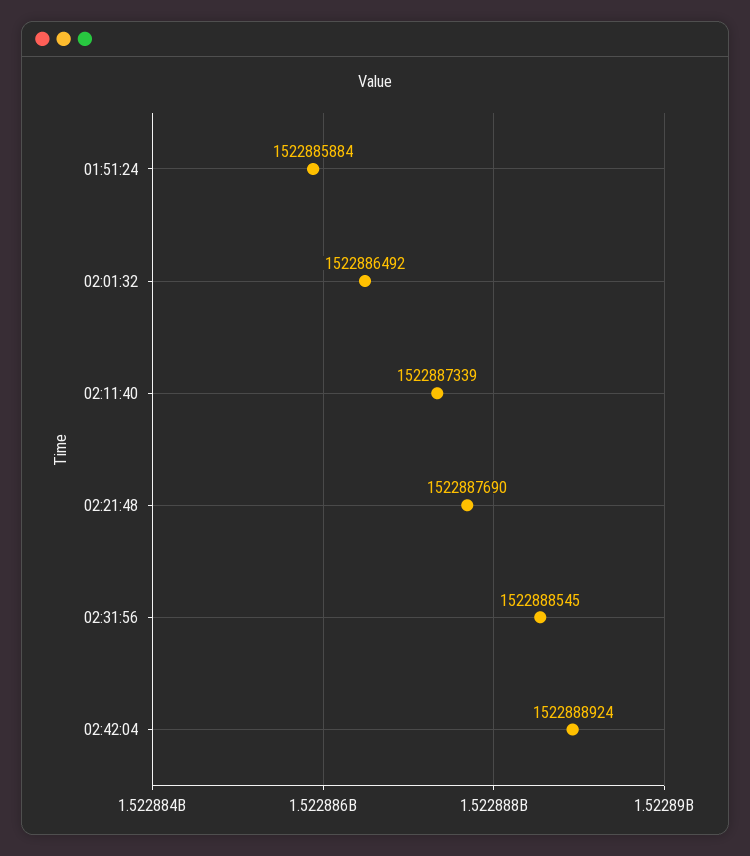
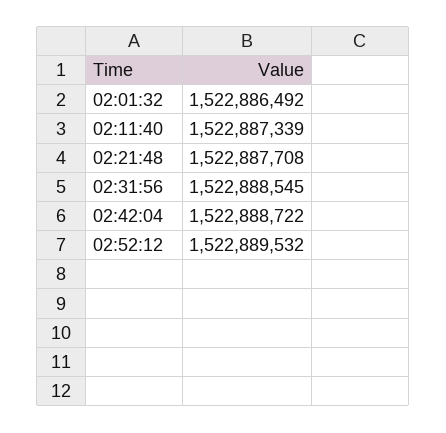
01:51:24: 1522885884 -> none
02:21:48: 1522887690 -> 1522887708
02:42:04: 1522888924 -> 1522888722
02:52:12: none -> 1522889532

